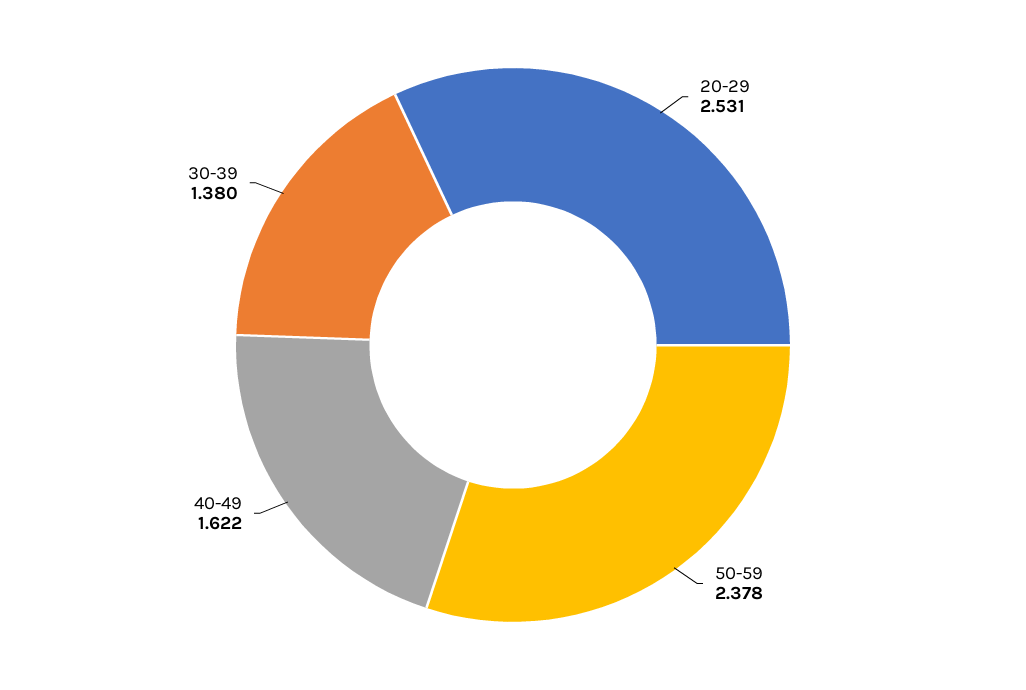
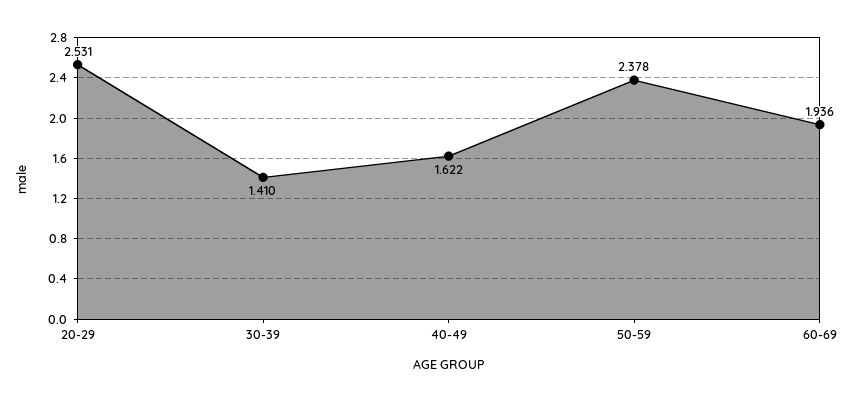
30-39: 1.38 -> 1.41
60-69: none -> 1.936

